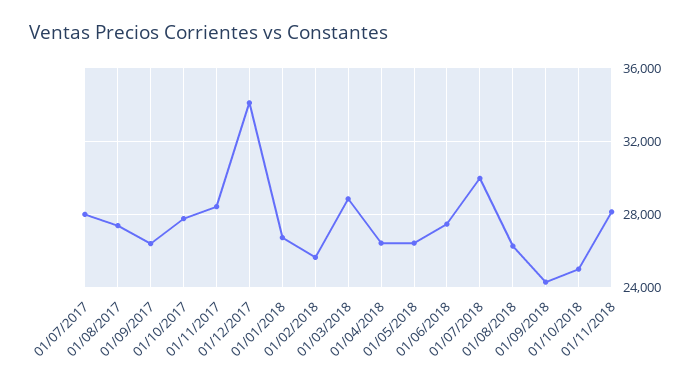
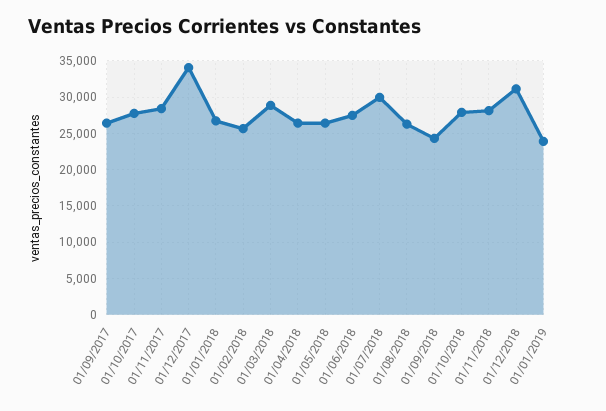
01/07/2017: 28000 -> none
01/08/2017: 27500 -> none
01/10/2018: 25000 -> 28000
01/12/2018: none -> 31000
01/01/2019: none -> 24000

